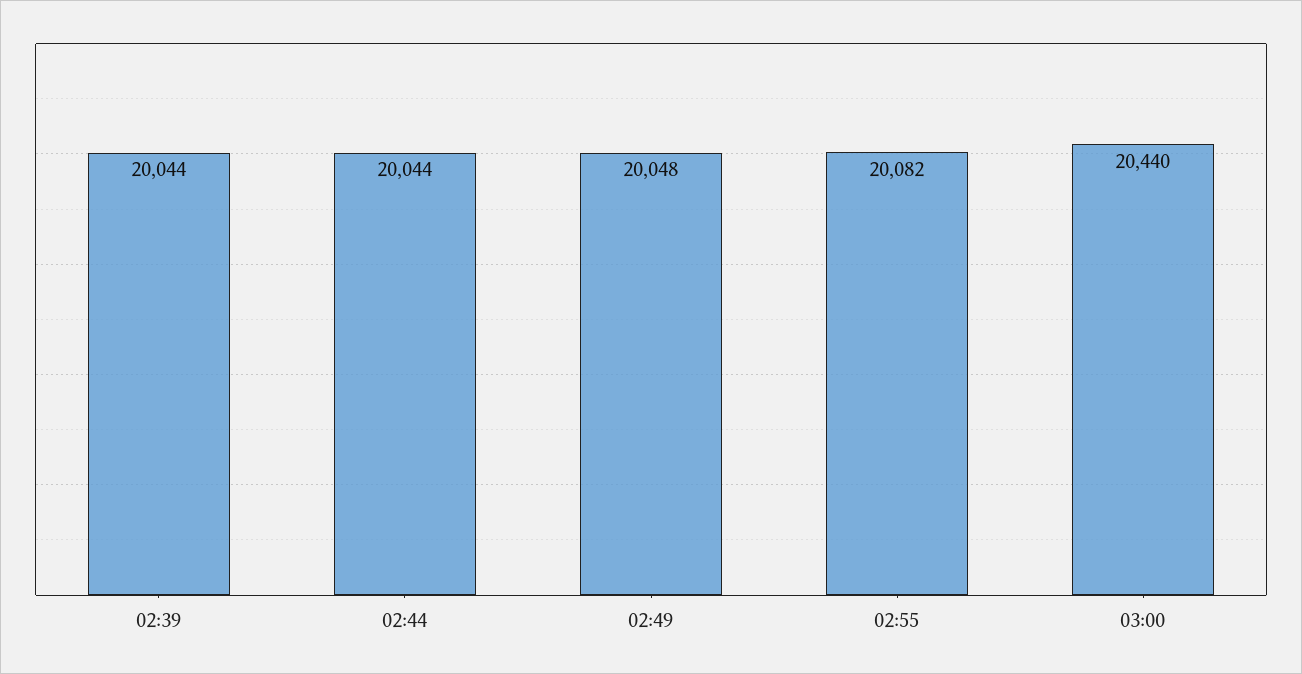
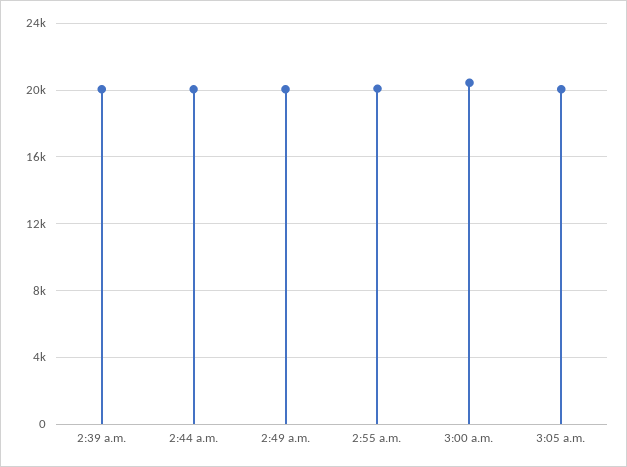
3:05 a.m.: none -> 20000

